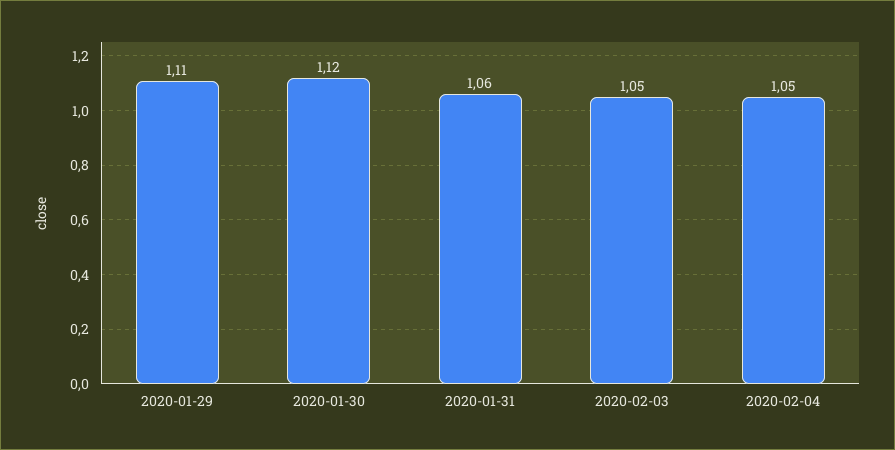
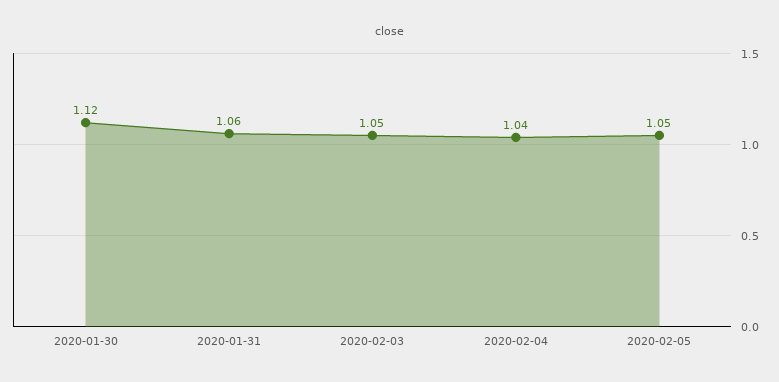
2020-01-29: 1.11 -> none
2020-02-04: 1.05 -> 1.04
2020-02-05: none -> 1.05

